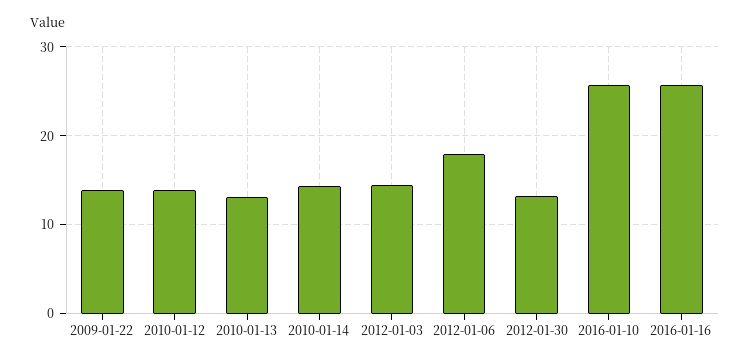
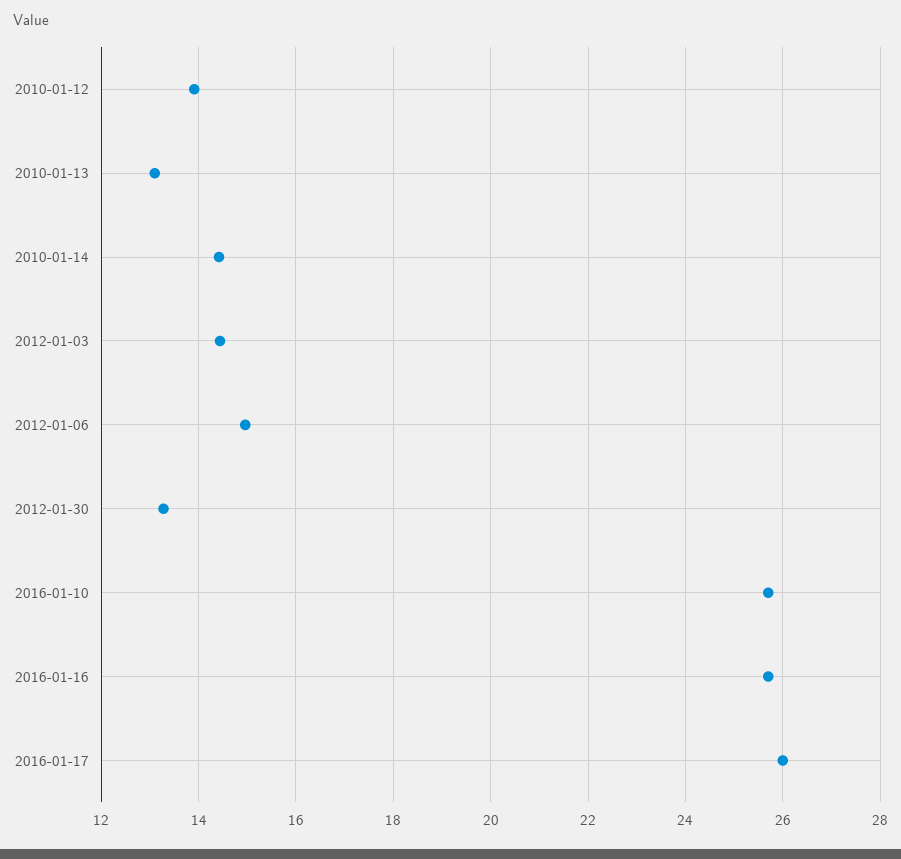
2009-01-22: 14 -> none
2012-01-06: 18 -> 15
2016-01-17: none -> 26

